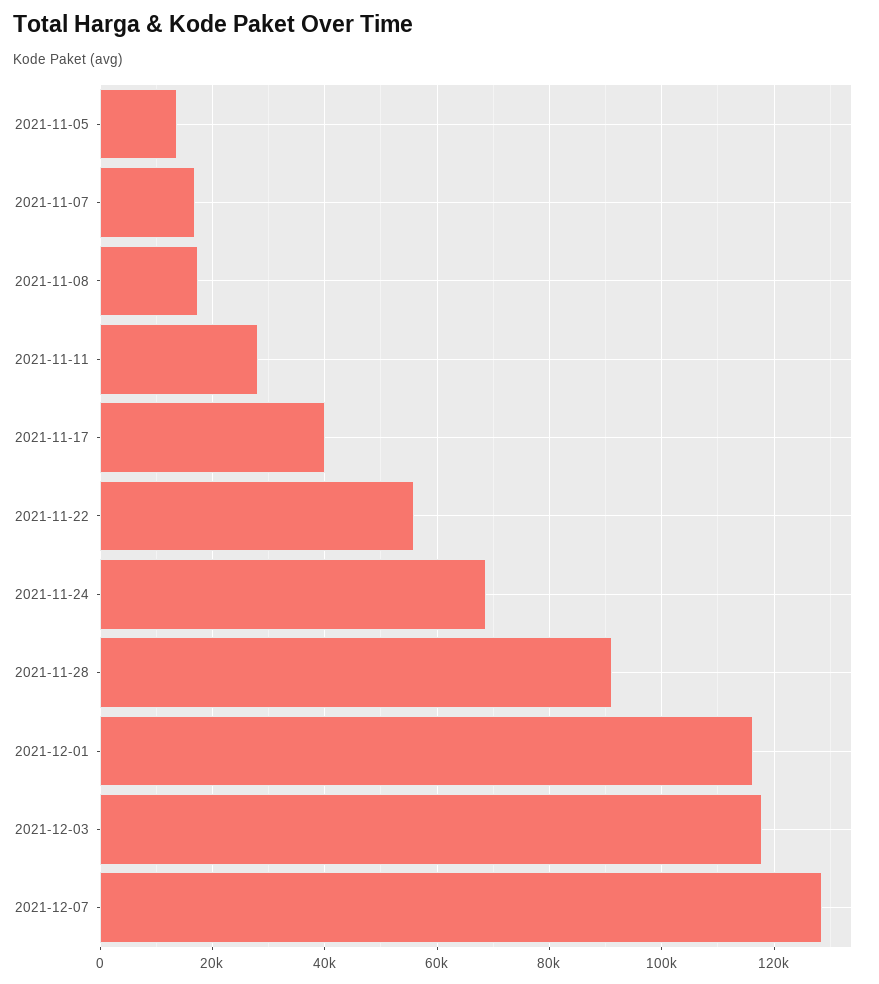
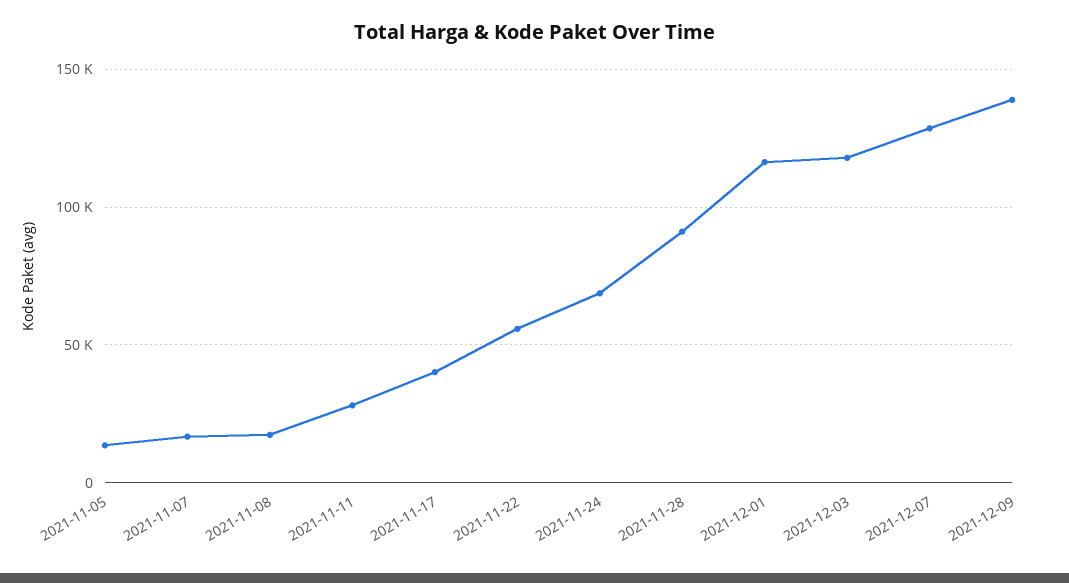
2021-12-09: none -> 140000

